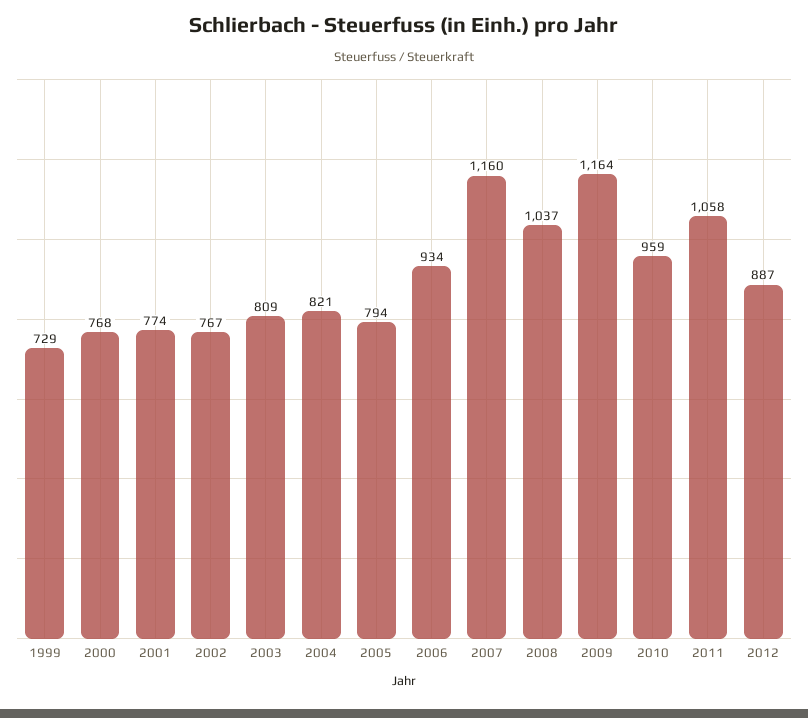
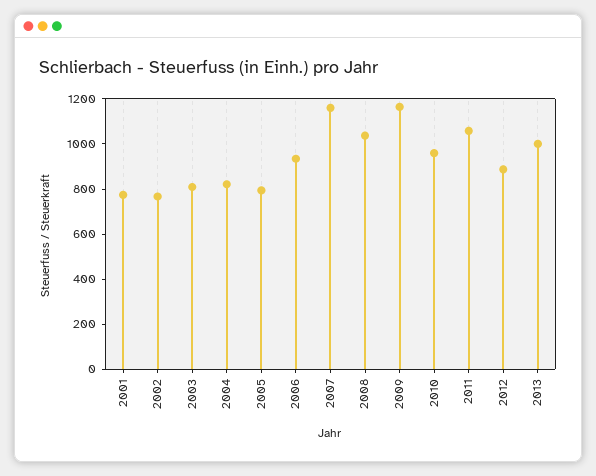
1999: 729 -> none
2000: 768 -> none
2013: none -> 1000

